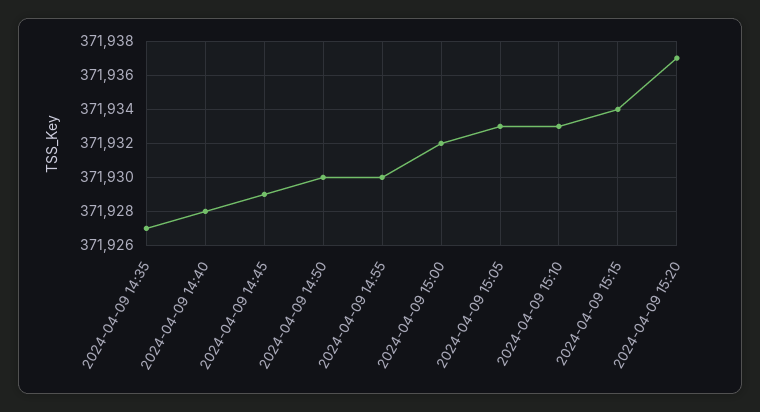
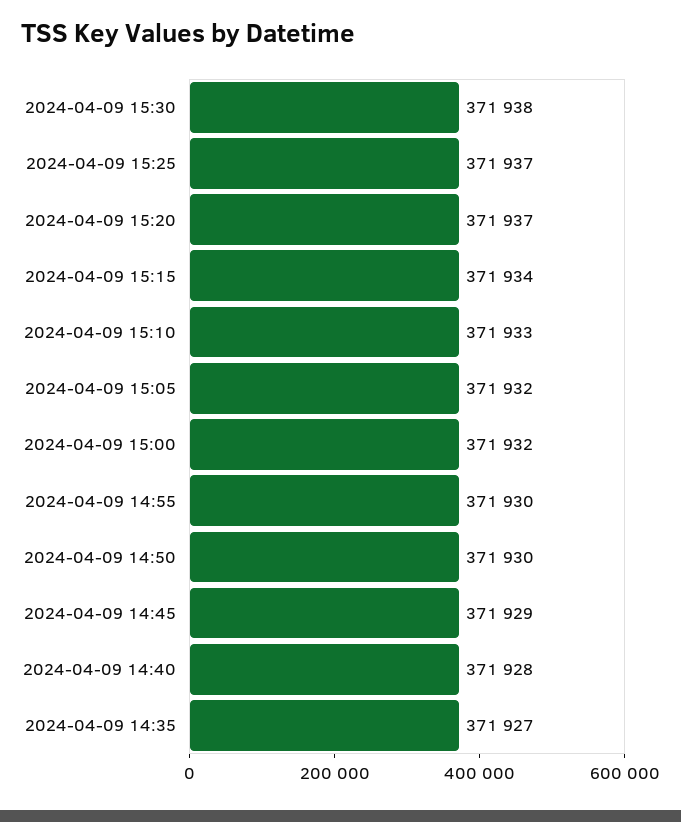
2024-04-09 15:05: 371933 -> 371932
2024-04-09 15:30: none -> 371938
2024-04-09 15:25: none -> 371937

